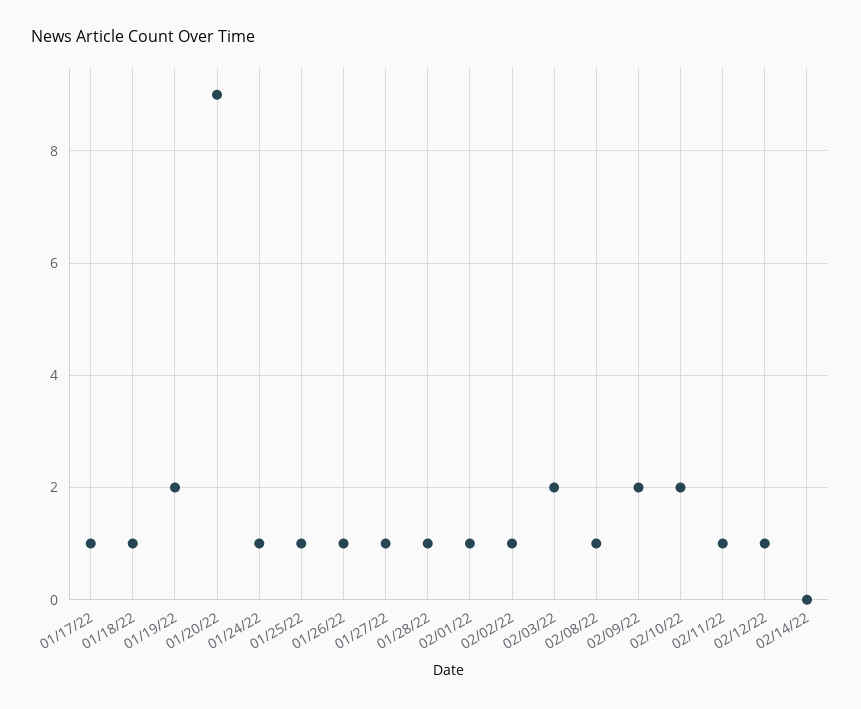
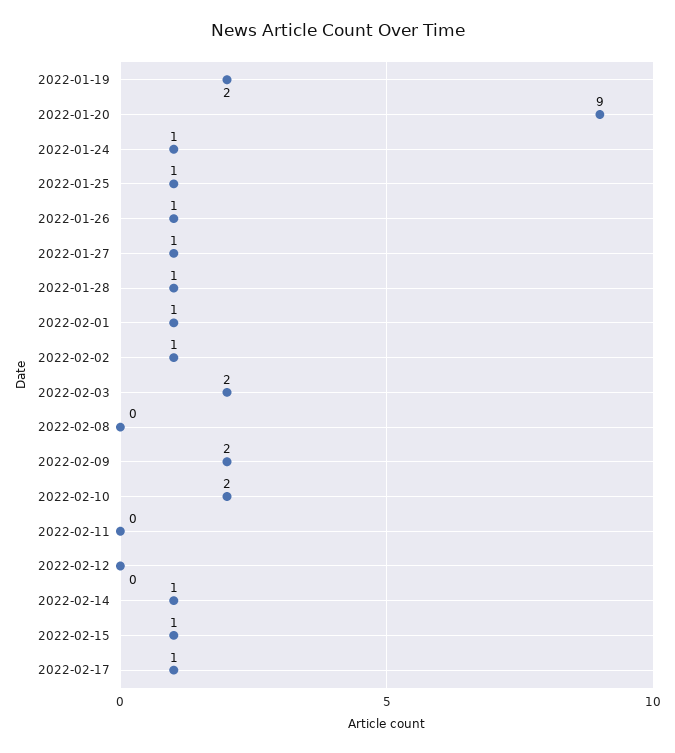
01/17/22: 1 -> none
01/18/22: 1 -> none
02/08/22: 1 -> 0
02/11/22: 1 -> 0
02/12/22: 1 -> 0
02/14/22: 0 -> 1
2022-02-15: none -> 1
2022-02-17: none -> 1

